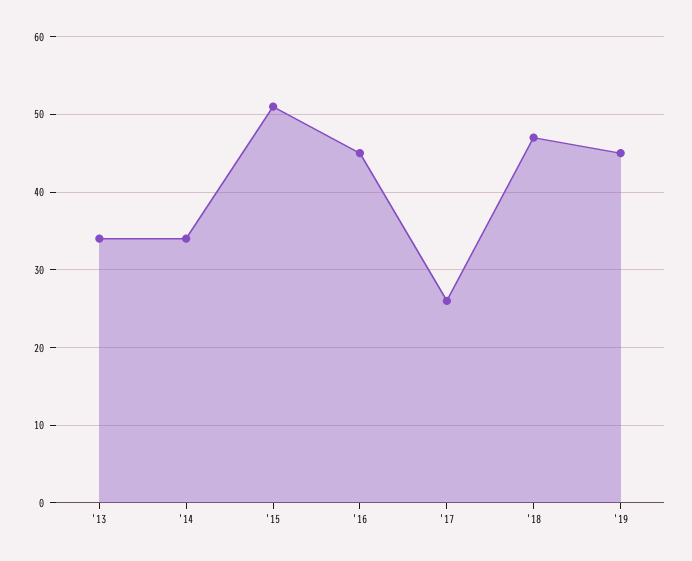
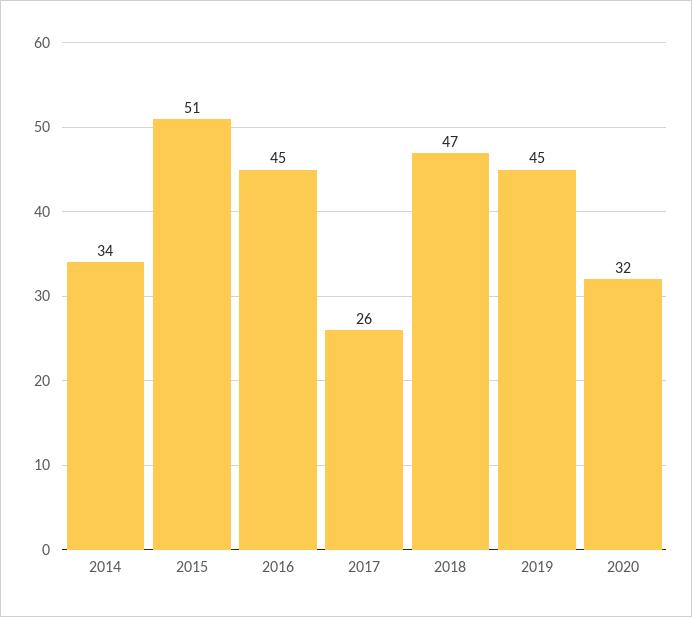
'13: 34 -> none
2020: none -> 32

